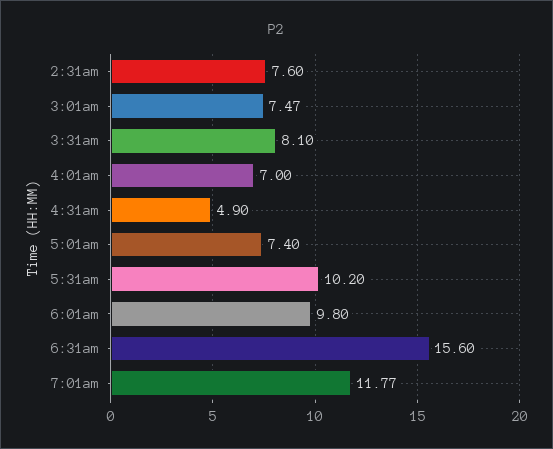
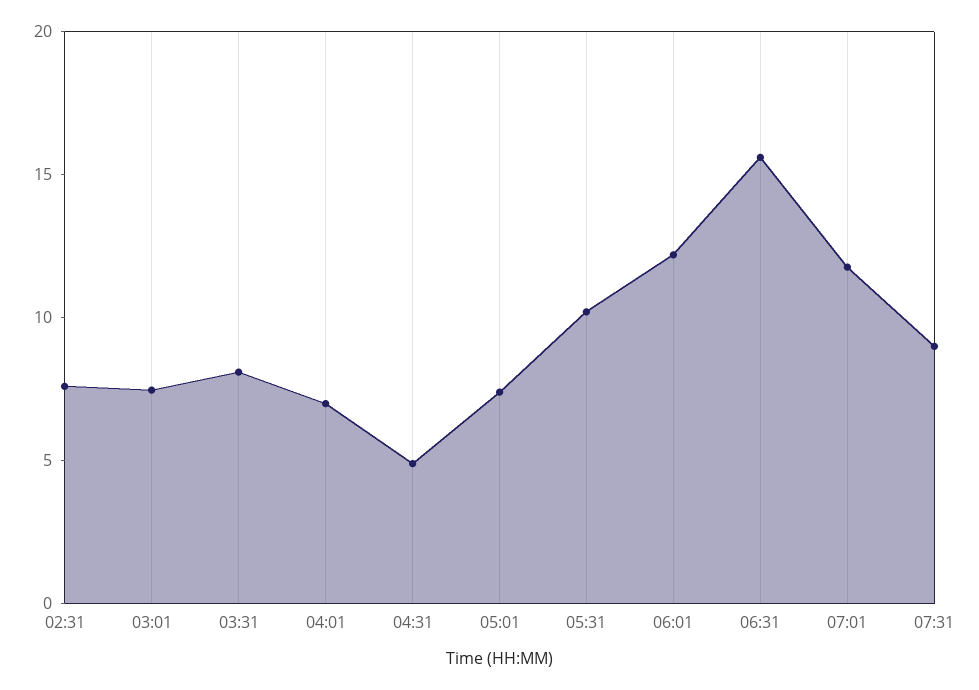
6:01am: 9.8 -> 12
07:31: none -> 9

